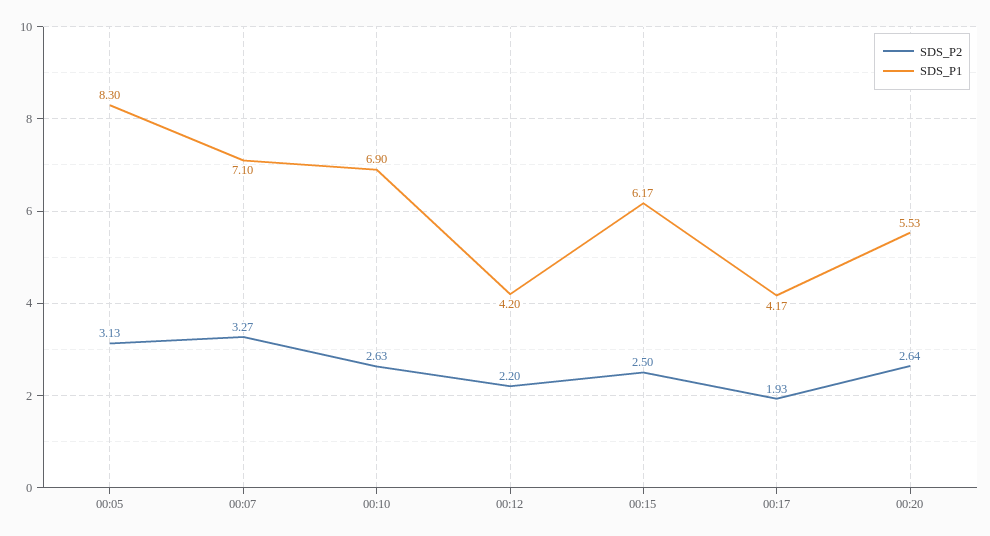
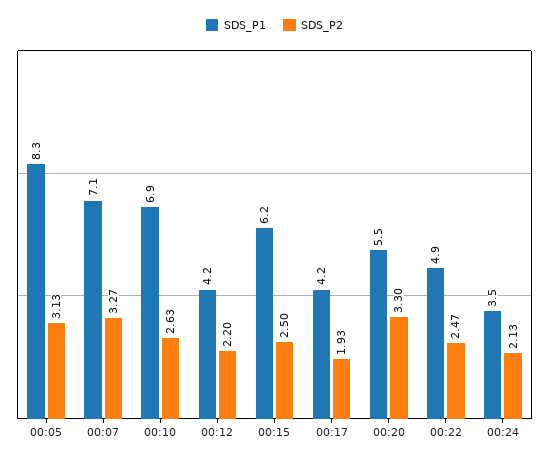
SDS_P2, 00:20: 2.64 -> 3.3
SDS_P1, 00:22: none -> 4.9
SDS_P2, 00:22: none -> 2.47
SDS_P1, 00:24: none -> 3.5
SDS_P2, 00:24: none -> 2.13

